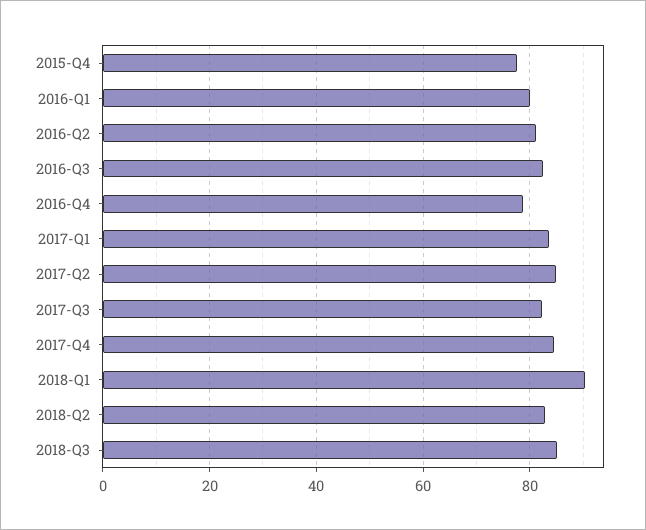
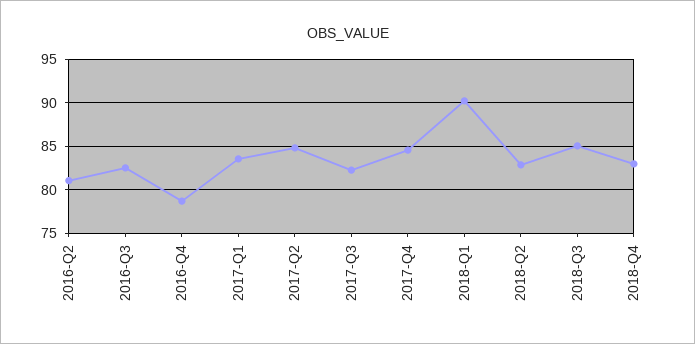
2015-Q4: 78 -> none
2016-Q1: 80 -> none
2018-Q4: none -> 83

